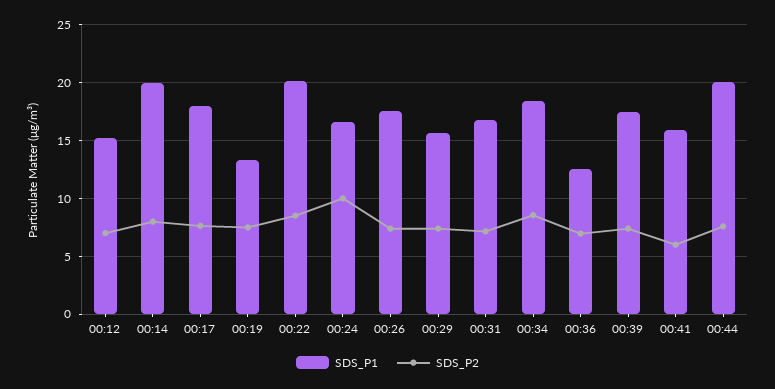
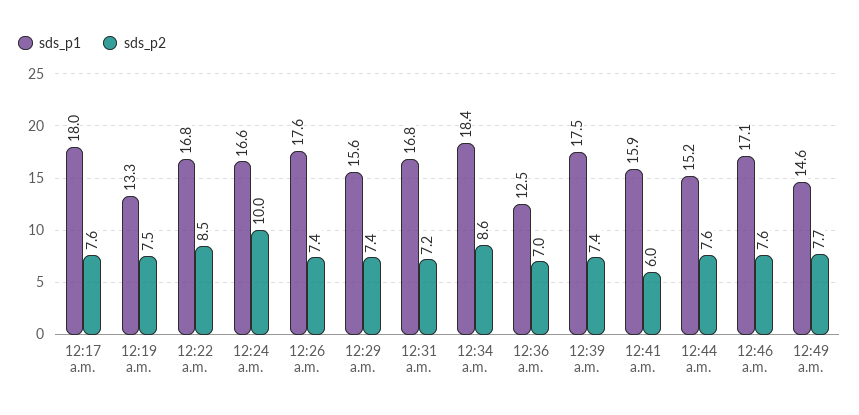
SDS_P1, 00:12: 15 -> none
SDS_P2, 00:12: 7 -> none
SDS_P1, 00:14: 20 -> none
SDS_P2, 00:14: 8 -> none
SDS_P1, 00:22: 20 -> 16.8
SDS_P1, 00:44: 20 -> 15.2
SDS_P1, 12:46 a.m.: none -> 17.1
SDS_P2, 12:46 a.m.: none -> 7.6
SDS_P1, 12:49 a.m.: none -> 14.6
SDS_P2, 12:49 a.m.: none -> 7.7

